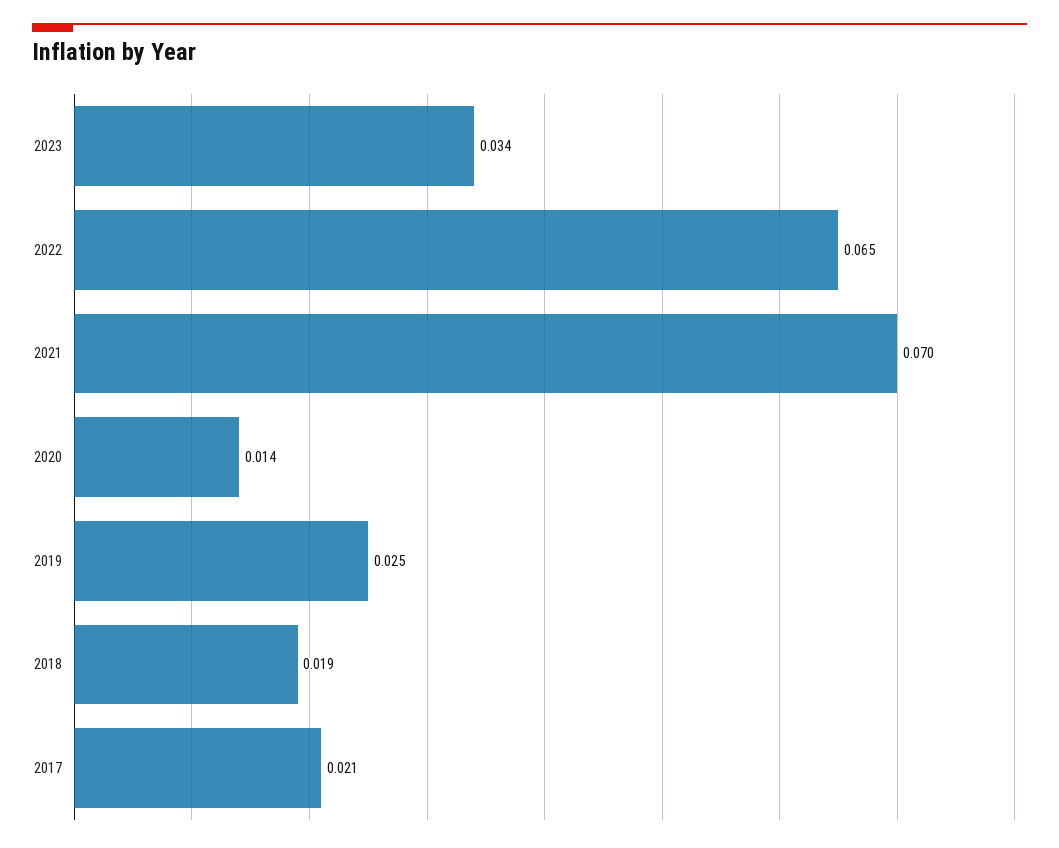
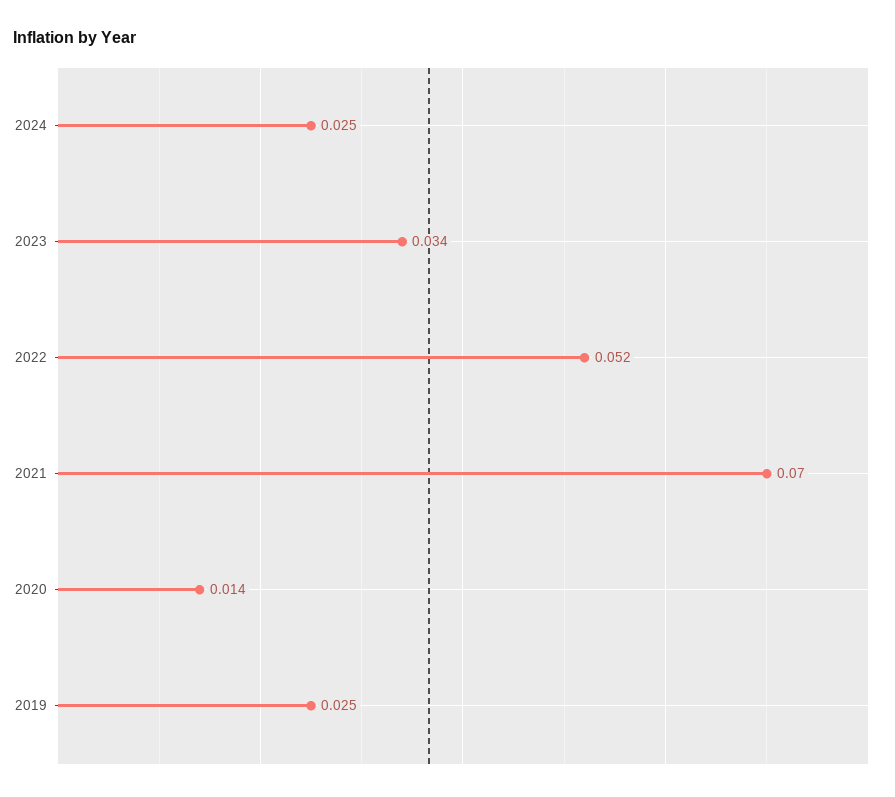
2022: 0.065 -> 0.052
2018: 0.019 -> none
2017: 0.021 -> none
2024: none -> 0.025

